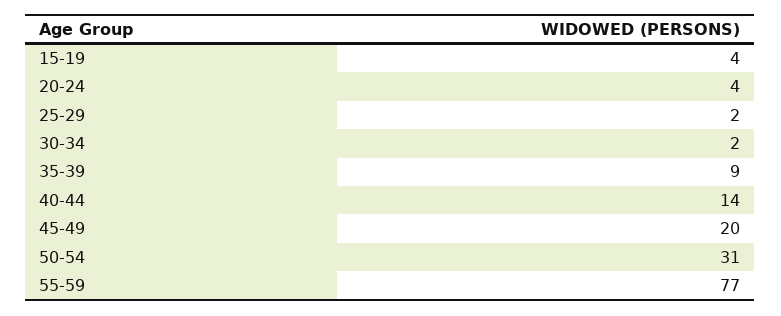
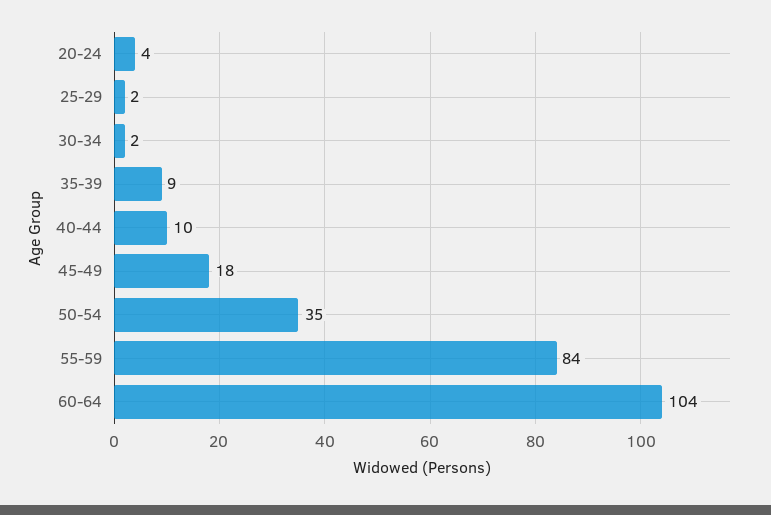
15-19: 4 -> none
40-44: 14 -> 10
45-49: 20 -> 18
50-54: 31 -> 35
55-59: 77 -> 84
60-64: none -> 104

